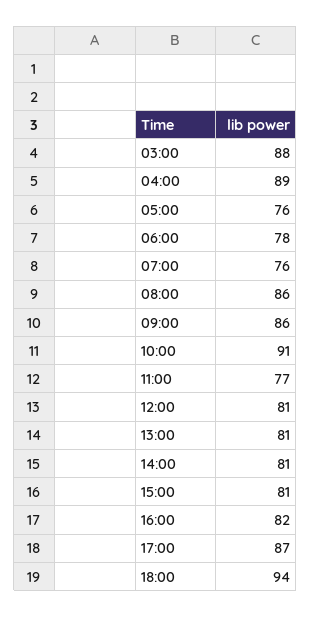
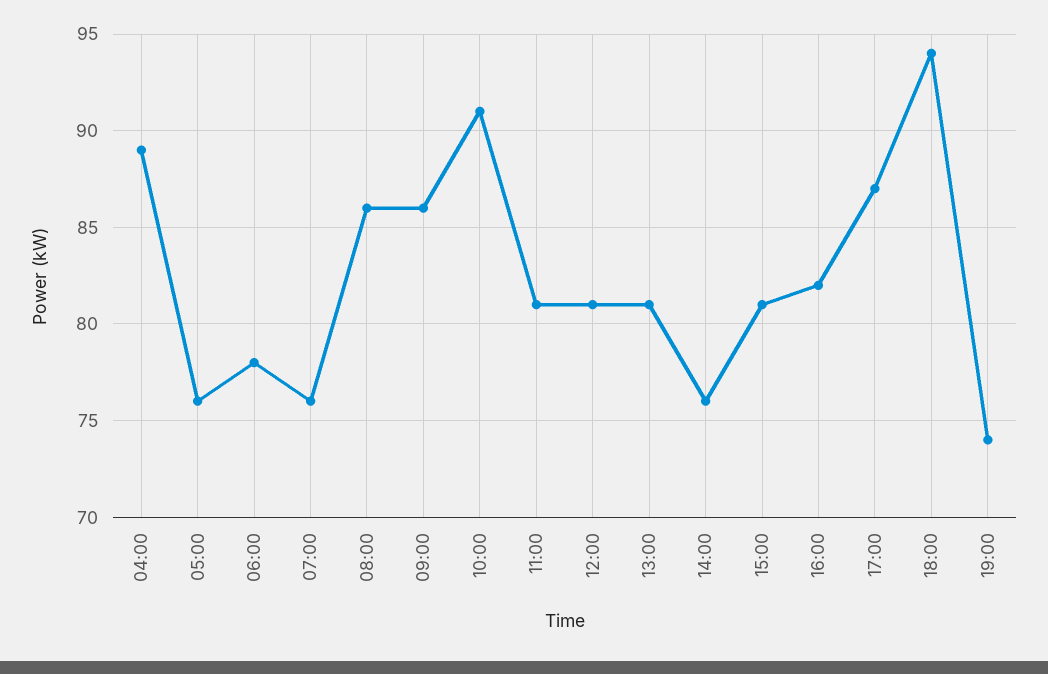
03:00: 88 -> none
11:00: 77 -> 81
14:00: 81 -> 76
19:00: none -> 74

